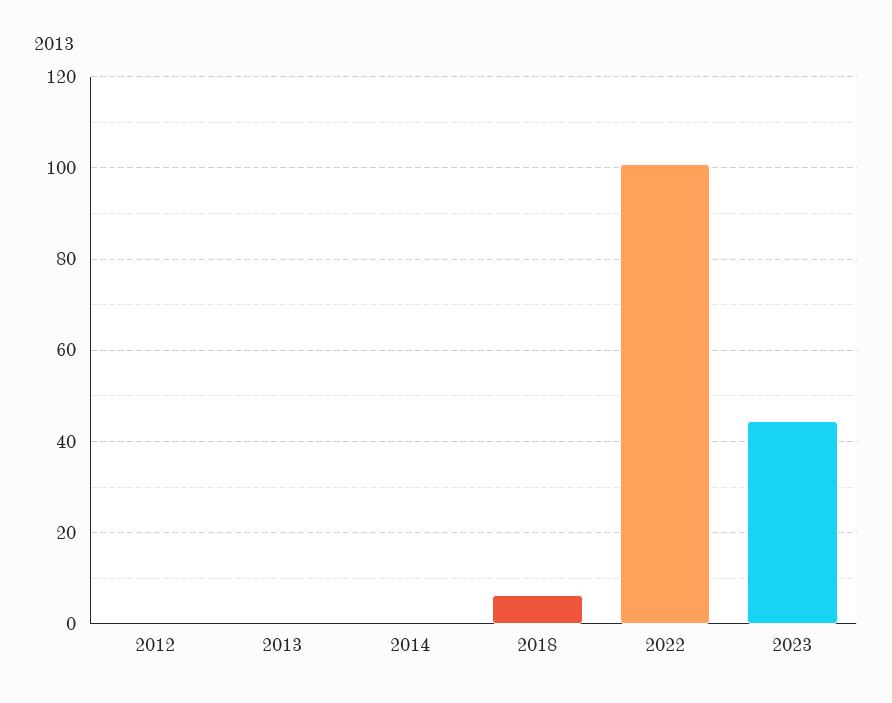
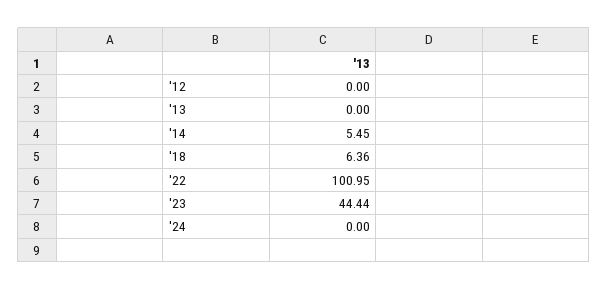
2014: 0 -> 5.45
'24: none -> 0

